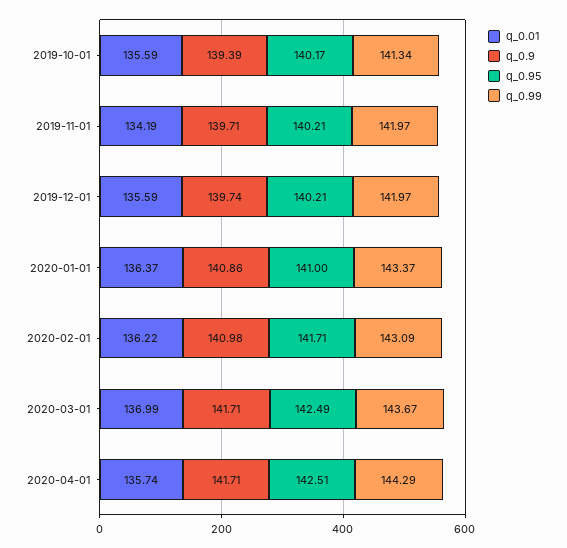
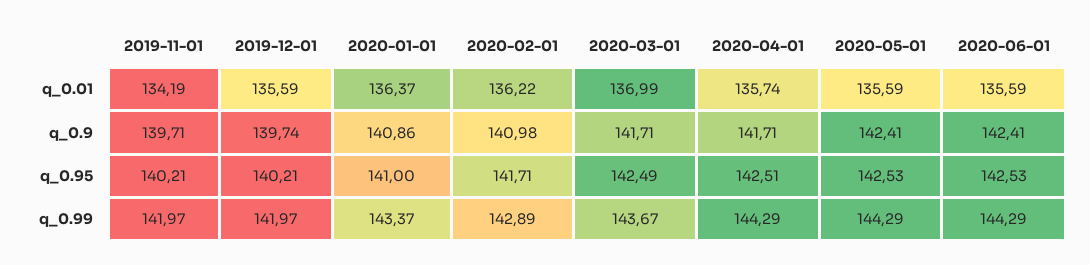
q_0.01, 2019-10-01: 135.59 -> none
q_0.9, 2019-10-01: 139.39 -> none
q_0.95, 2019-10-01: 140.17 -> none
q_0.99, 2019-10-01: 141.34 -> none
q_0.99, 2020-02-01: 143.09 -> 142.89
q_0.01, 2020-05-01: none -> 135.59
q_0.01, 2020-06-01: none -> 135.59
q_0.9, 2020-05-01: none -> 142.41
q_0.9, 2020-06-01: none -> 142.41
q_0.95, 2020-05-01: none -> 142.53
q_0.95, 2020-06-01: none -> 142.53
q_0.99, 2020-05-01: none -> 144.29
q_0.99, 2020-06-01: none -> 144.29

